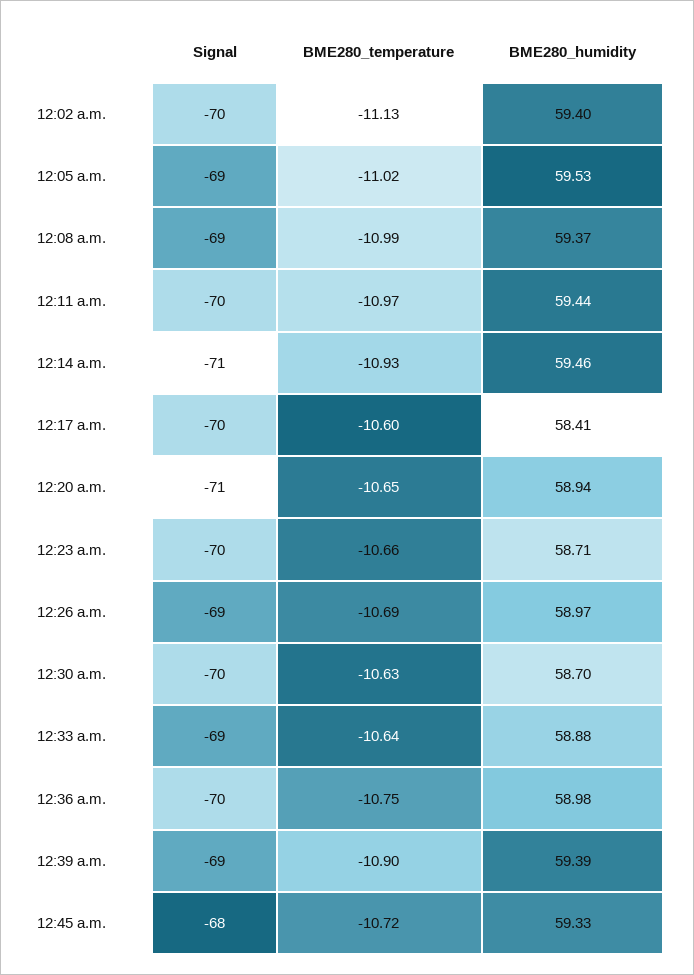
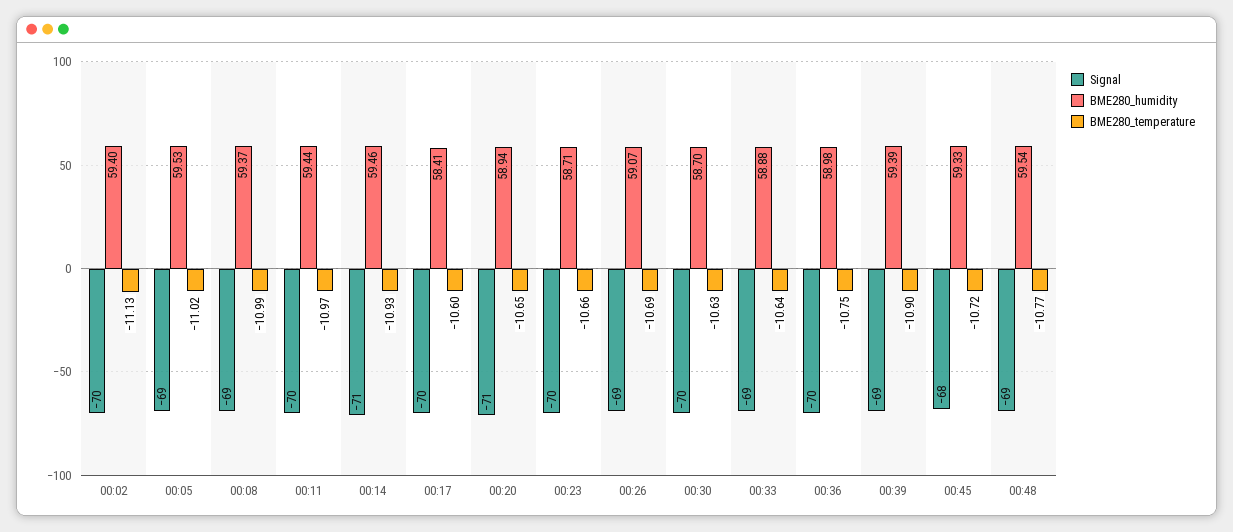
BME280_humidity, 12:26 a.m.: 58.97 -> 59.07
Signal, 00:48: none -> -69
BME280_humidity, 00:48: none -> 59.54
BME280_temperature, 00:48: none -> -10.77

